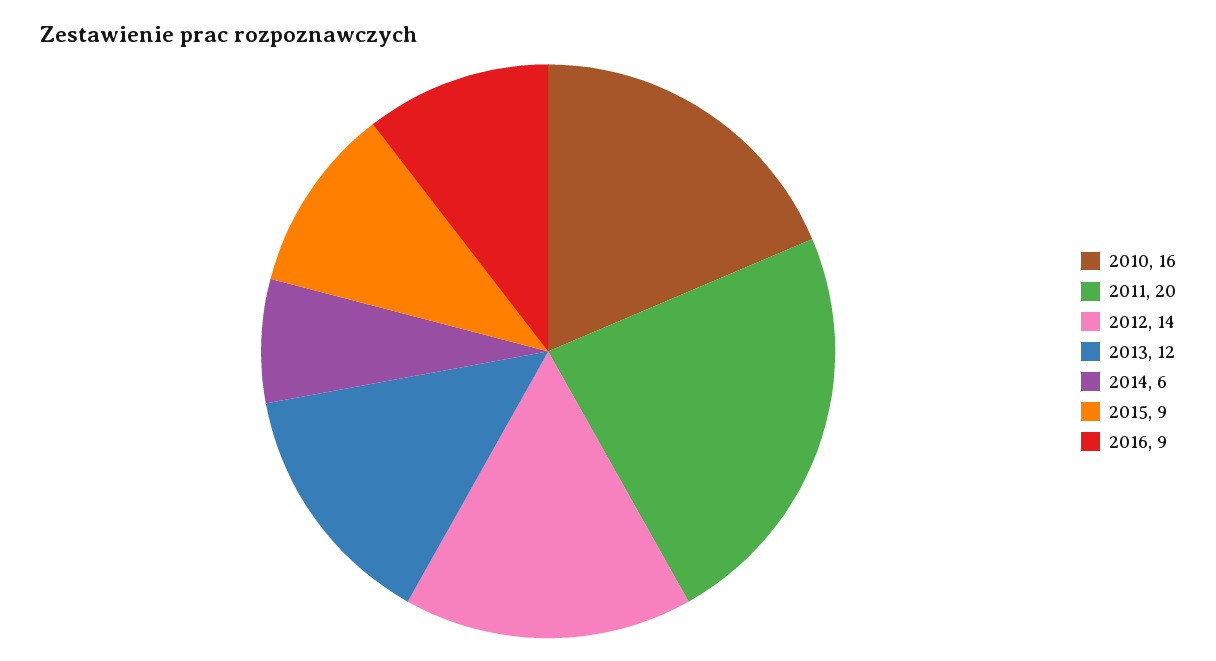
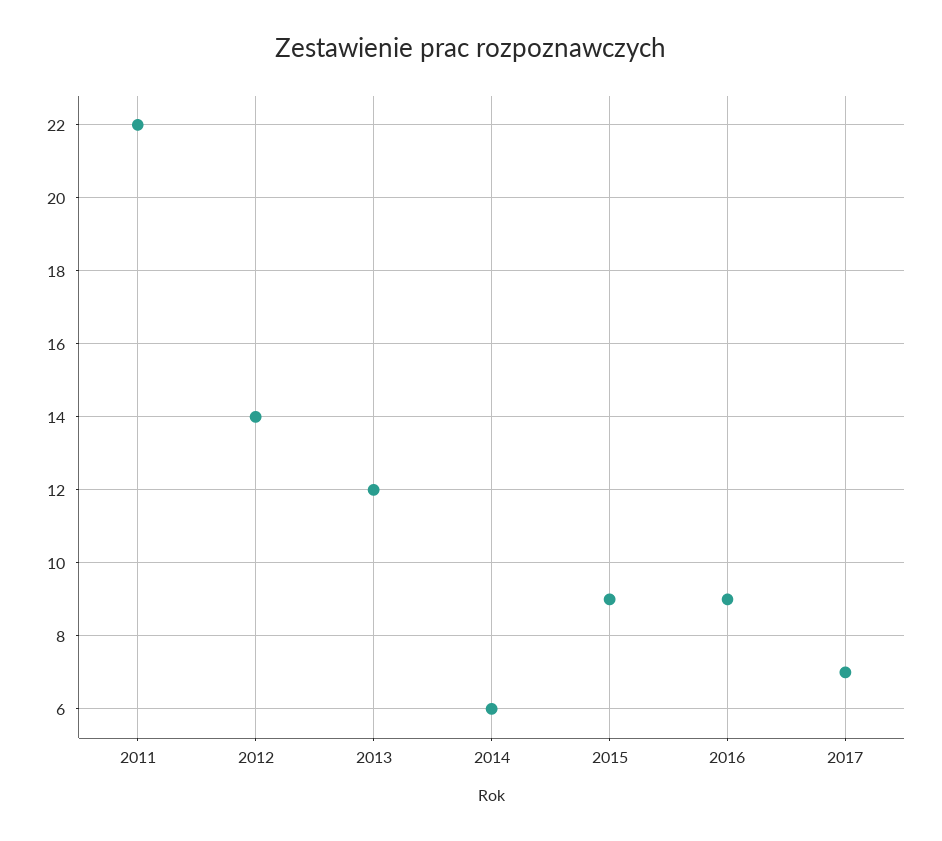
2010: 16 -> none
2011: 20 -> 22
2017: none -> 7

